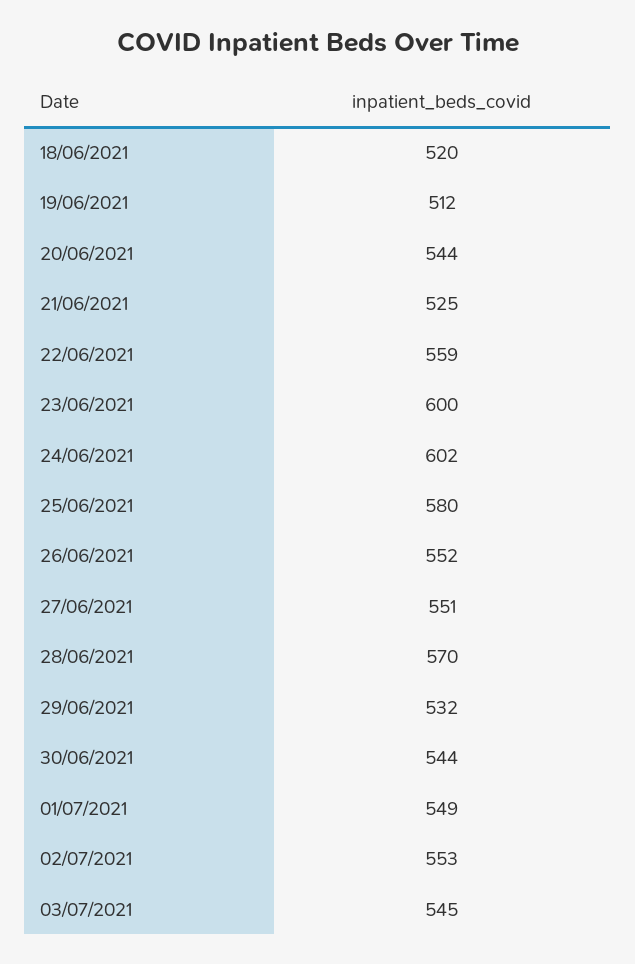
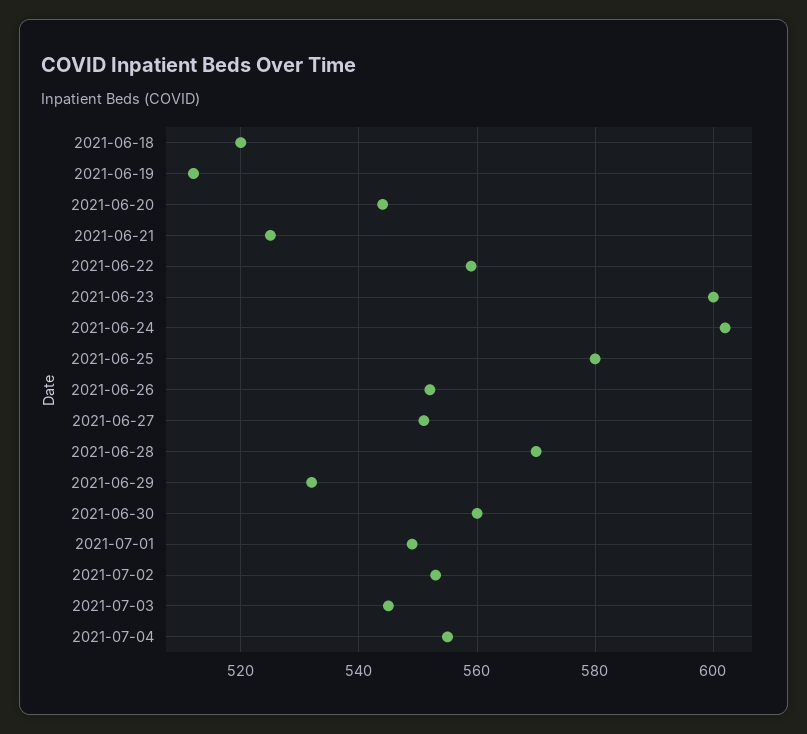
30/06/2021: 544 -> 560
2021-07-04: none -> 555

